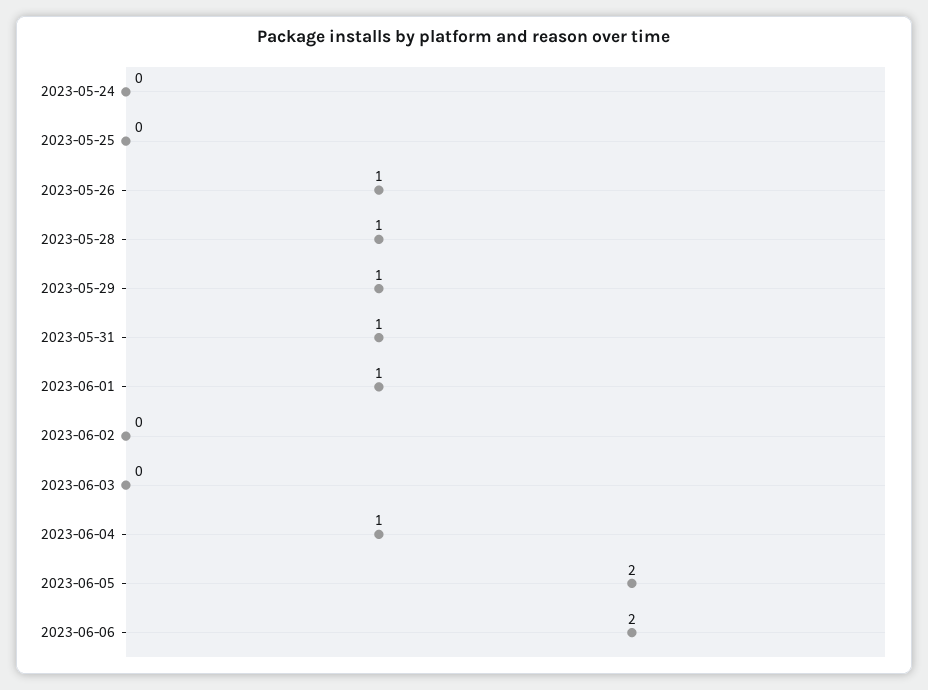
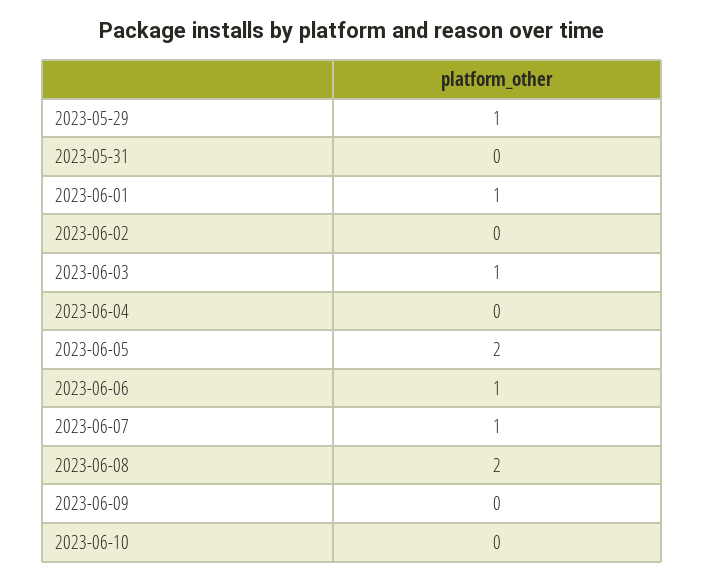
2023-05-24: 0 -> none
2023-05-25: 0 -> none
2023-05-26: 1 -> none
2023-05-28: 1 -> none
2023-05-31: 1 -> 0
2023-06-03: 0 -> 1
2023-06-04: 1 -> 0
2023-06-06: 2 -> 1
2023-06-07: none -> 1
2023-06-08: none -> 2
2023-06-09: none -> 0
2023-06-10: none -> 0

